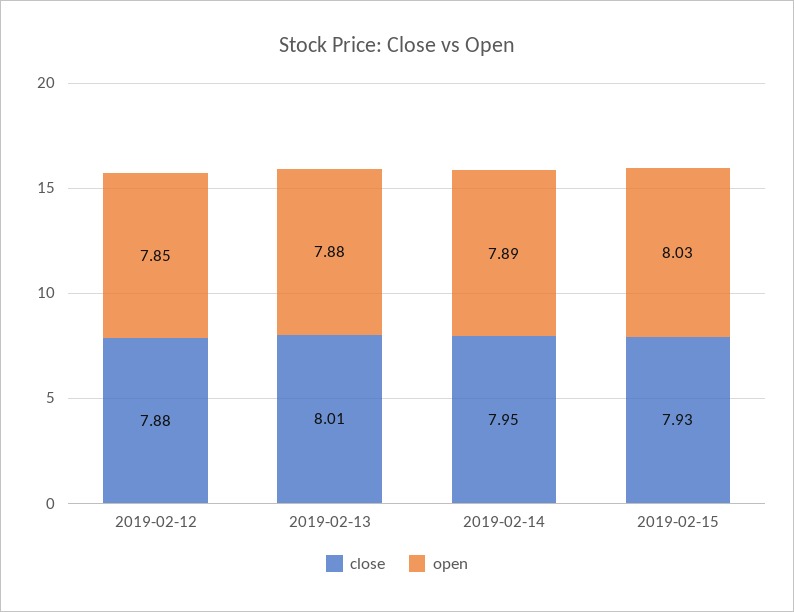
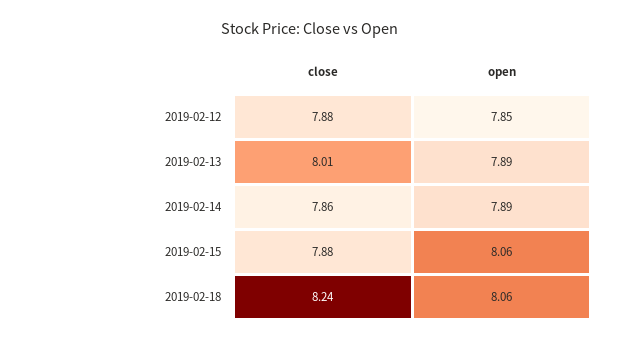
open, 2019-02-13: 7.88 -> 7.89
close, 2019-02-14: 7.95 -> 7.86
close, 2019-02-15: 7.93 -> 7.88
open, 2019-02-15: 8.03 -> 8.06
close, 2019-02-18: none -> 8.24
open, 2019-02-18: none -> 8.06

